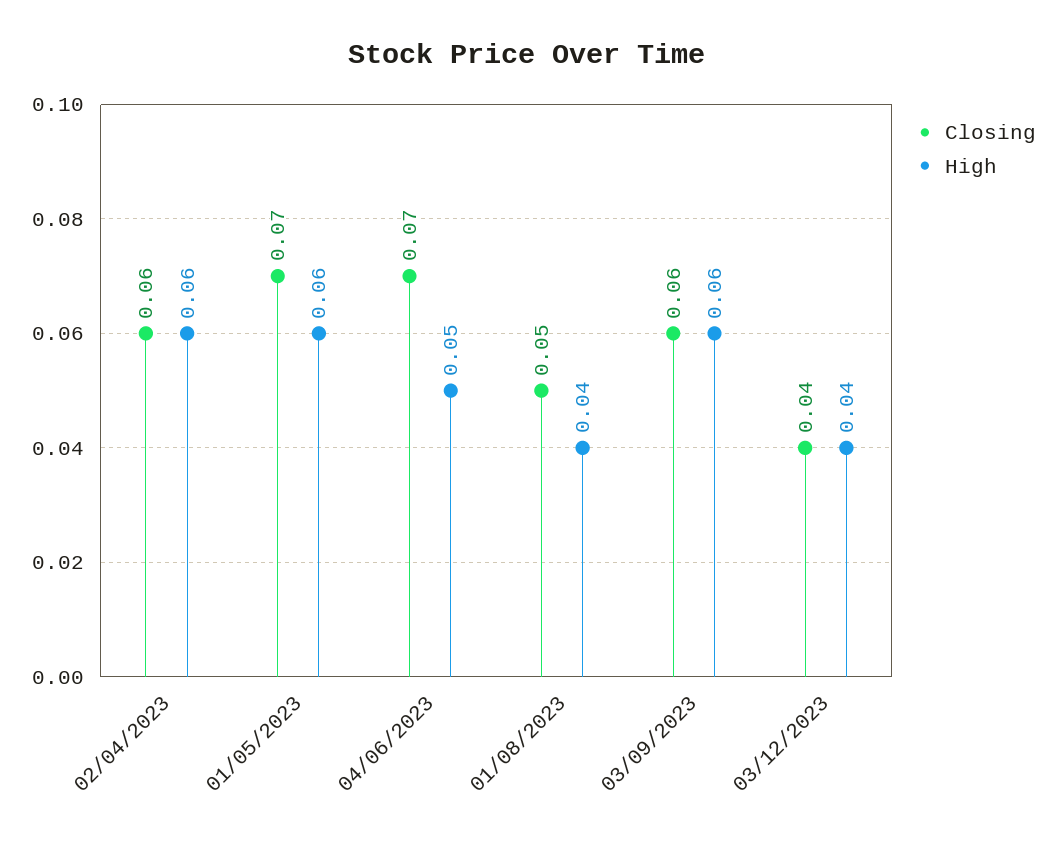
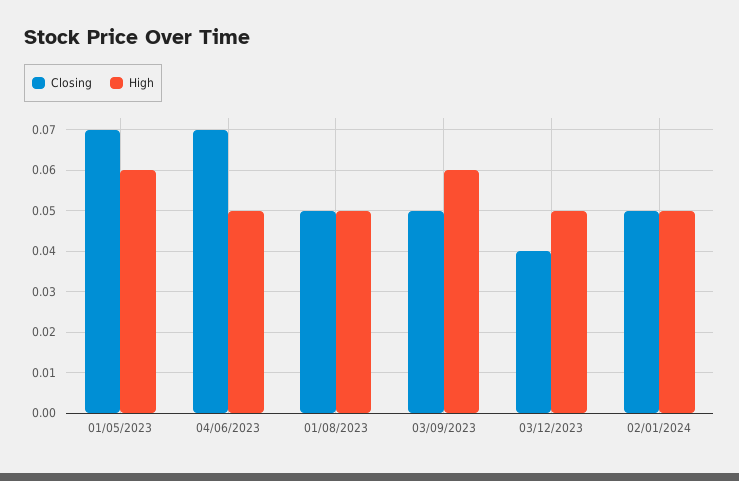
Closing, 02/04/2023: 0.06 -> none
High, 02/04/2023: 0.06 -> none
High, 01/08/2023: 0.04 -> 0.05
Closing, 03/09/2023: 0.06 -> 0.05
High, 03/12/2023: 0.04 -> 0.05
Closing, 02/01/2024: none -> 0.05
High, 02/01/2024: none -> 0.05

